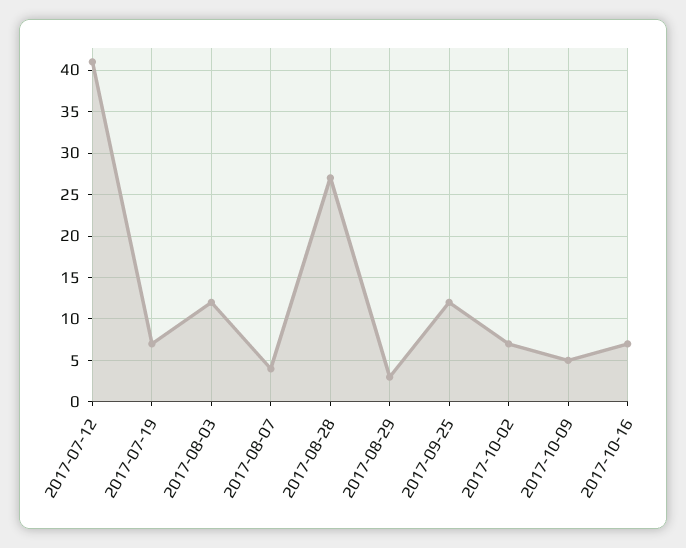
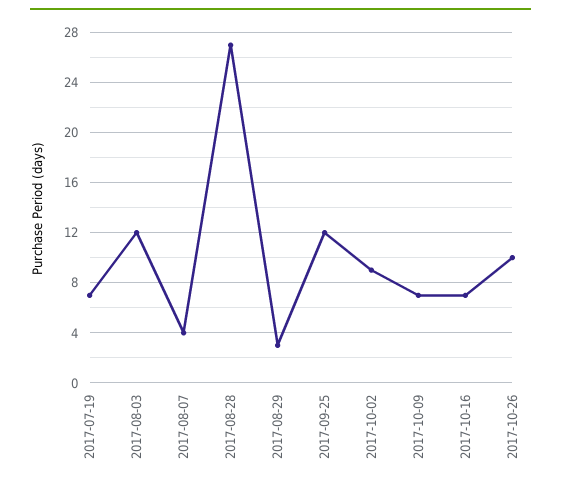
2017-07-12: 41 -> none
2017-10-02: 7 -> 9
2017-10-09: 5 -> 7
2017-10-26: none -> 10

